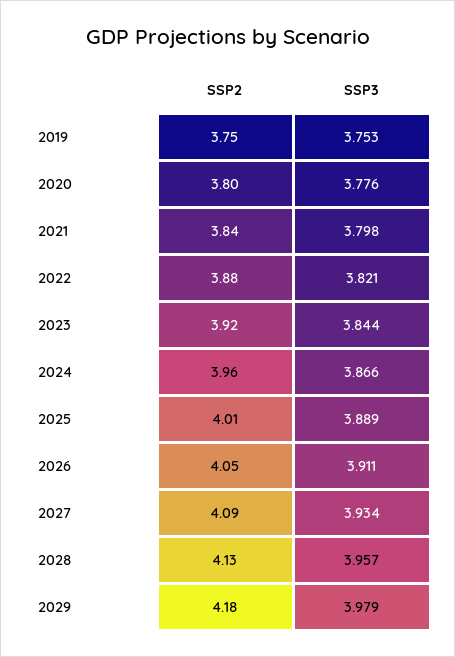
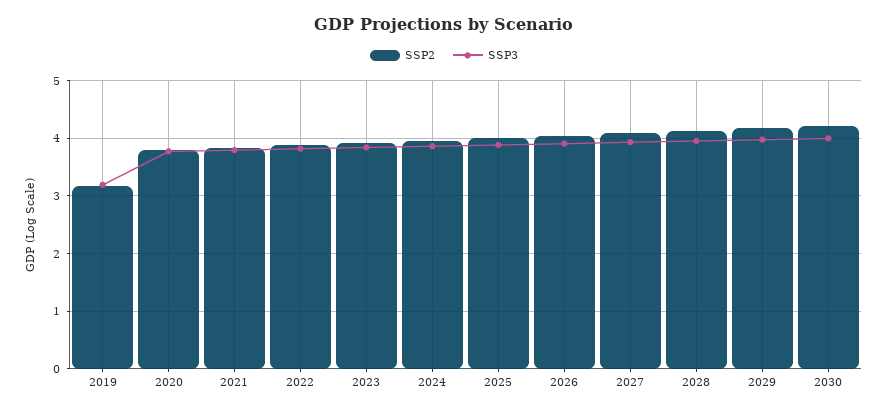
SSP2, 2019: 3.75 -> 3.2
SSP3, 2019: 3.753 -> 3.2
SSP2, 2030: none -> 4.2
SSP3, 2030: none -> 4

